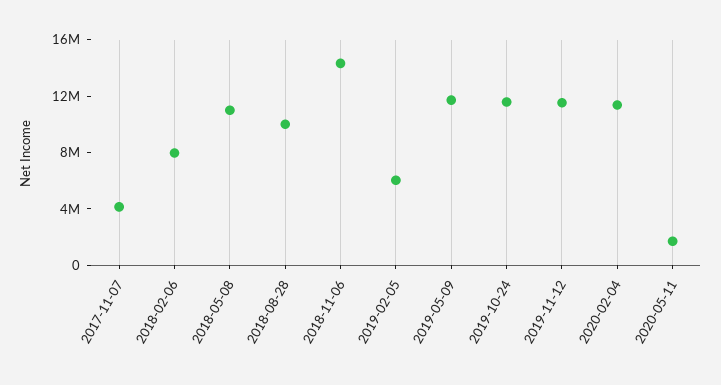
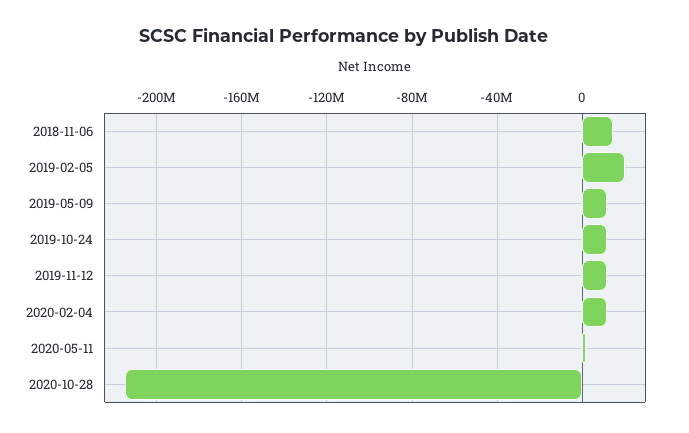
2017-11-07: 4000000 -> none
2018-02-06: 8000000 -> none
2018-05-08: 11000000 -> none
2018-08-28: 10000000 -> none
2019-02-05: 6000000 -> 20000000
2020-10-28: none -> -215000000

